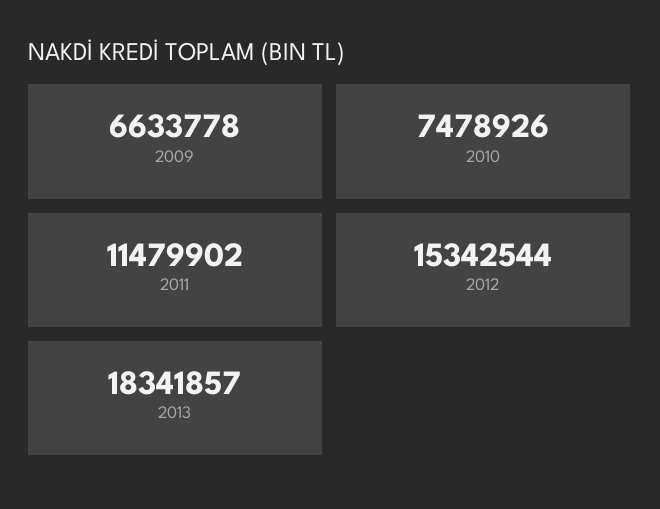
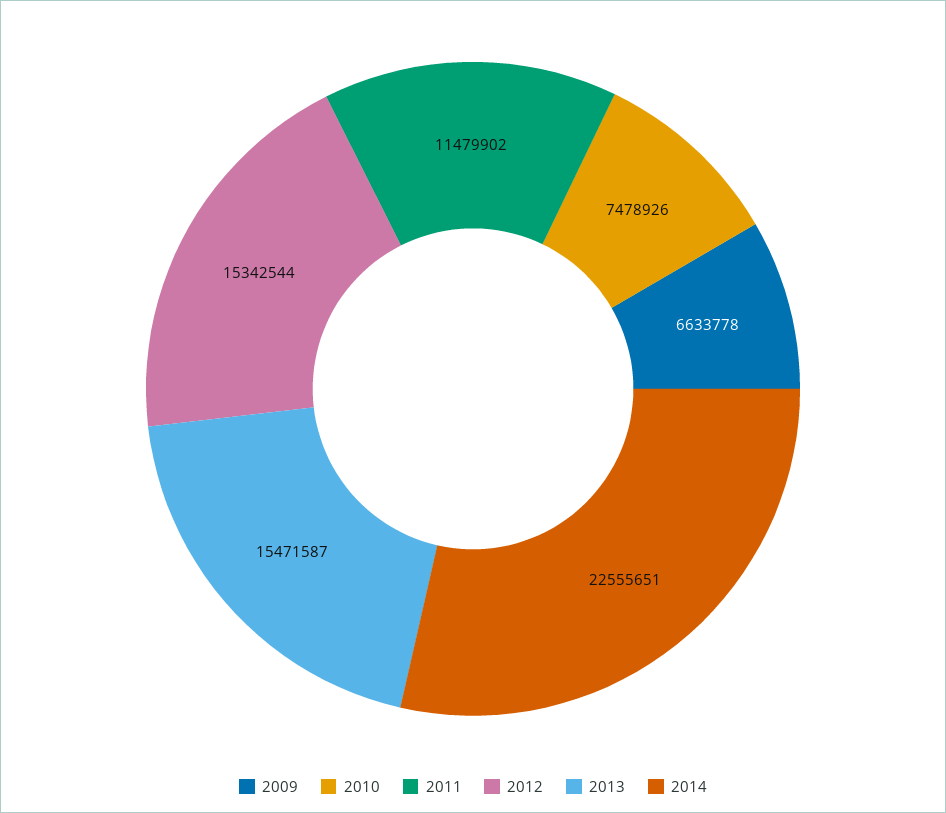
2013: 18341857 -> 15471587
2014: none -> 22555651

